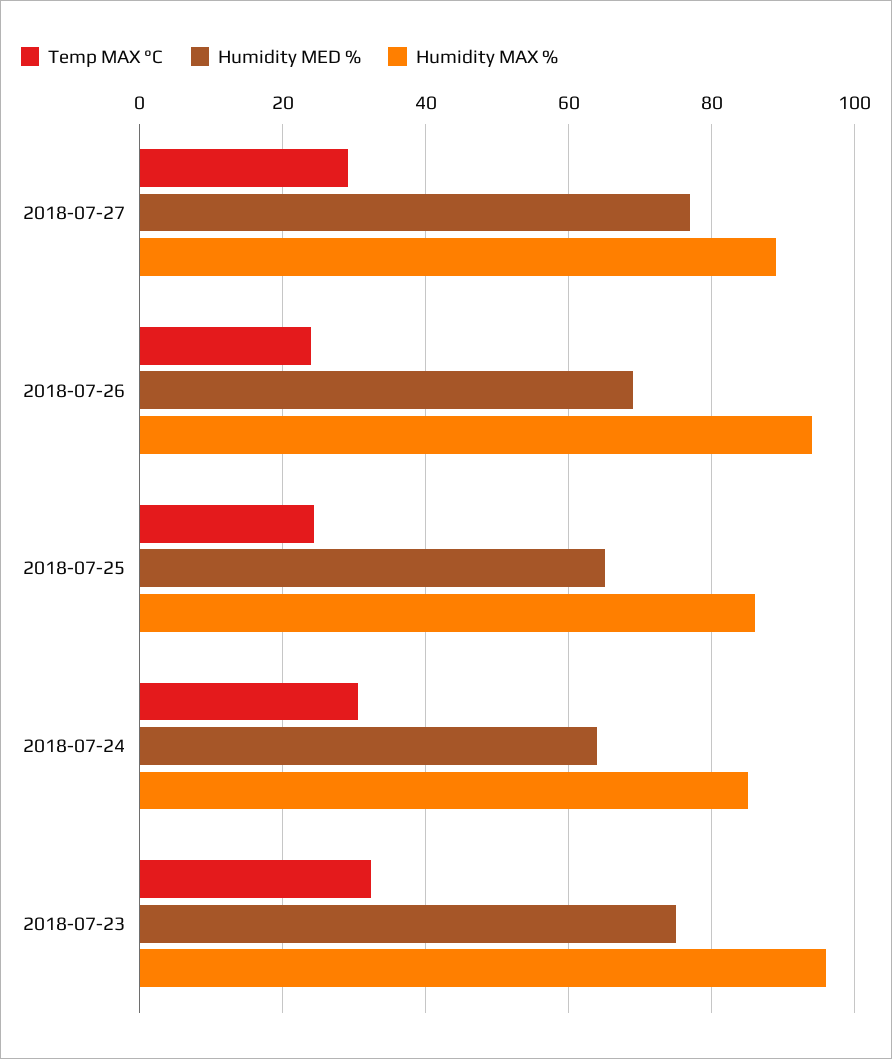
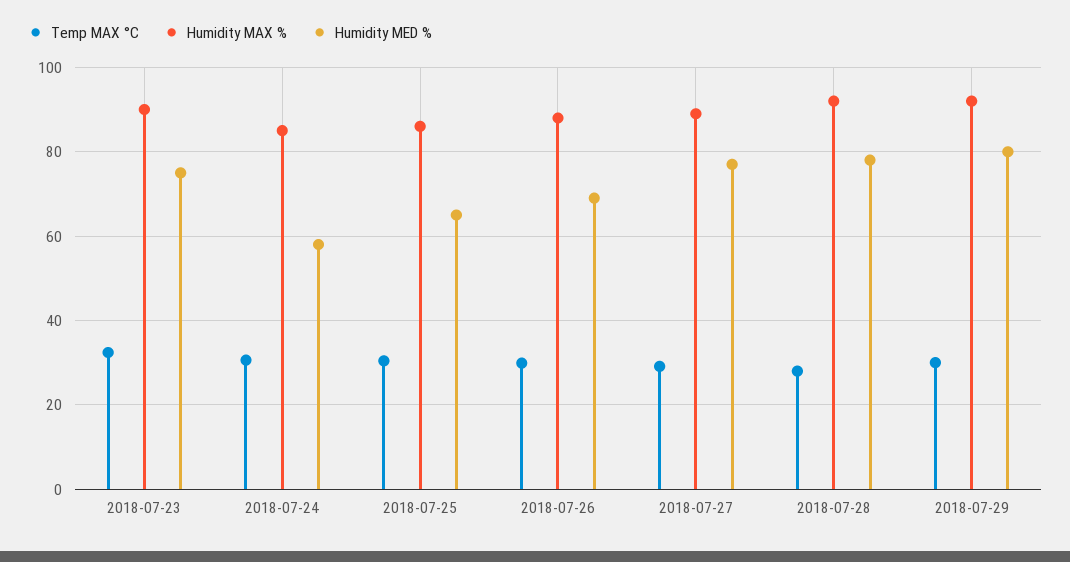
Temp MAX °C, 2018-07-26: 24 -> 30
Humidity MAX %, 2018-07-26: 94 -> 88
Temp MAX °C, 2018-07-25: 24 -> 30
Humidity MED %, 2018-07-24: 64 -> 58
Humidity MAX %, 2018-07-23: 96 -> 90
Temp MAX °C, 2018-07-28: none -> 28
Humidity MAX %, 2018-07-28: none -> 92
Humidity MED %, 2018-07-28: none -> 78
Temp MAX °C, 2018-07-29: none -> 30
Humidity MAX %, 2018-07-29: none -> 92
Humidity MED %, 2018-07-29: none -> 80

